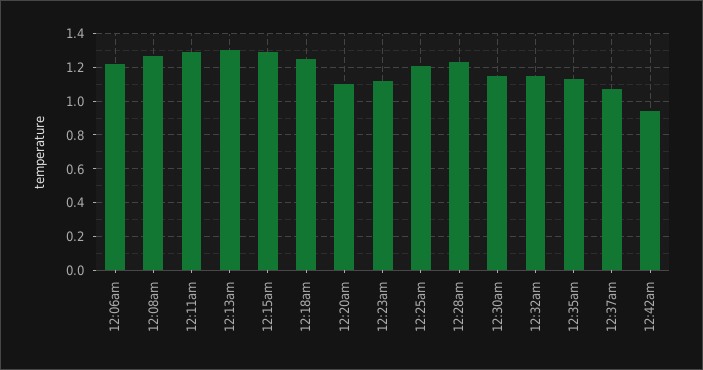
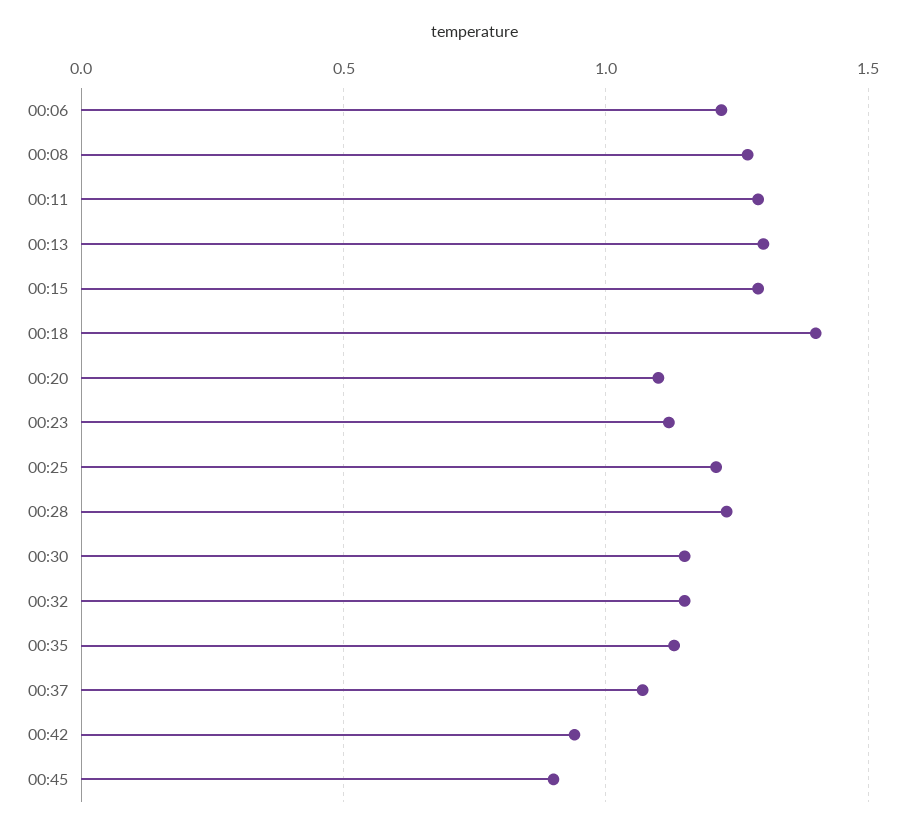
12:18am: 1.25 -> 1.4
00:45: none -> 0.9

